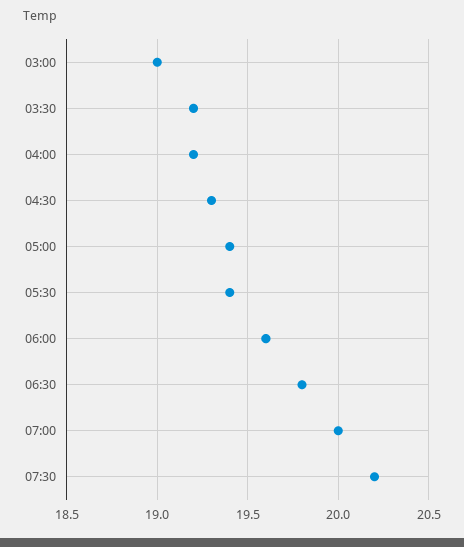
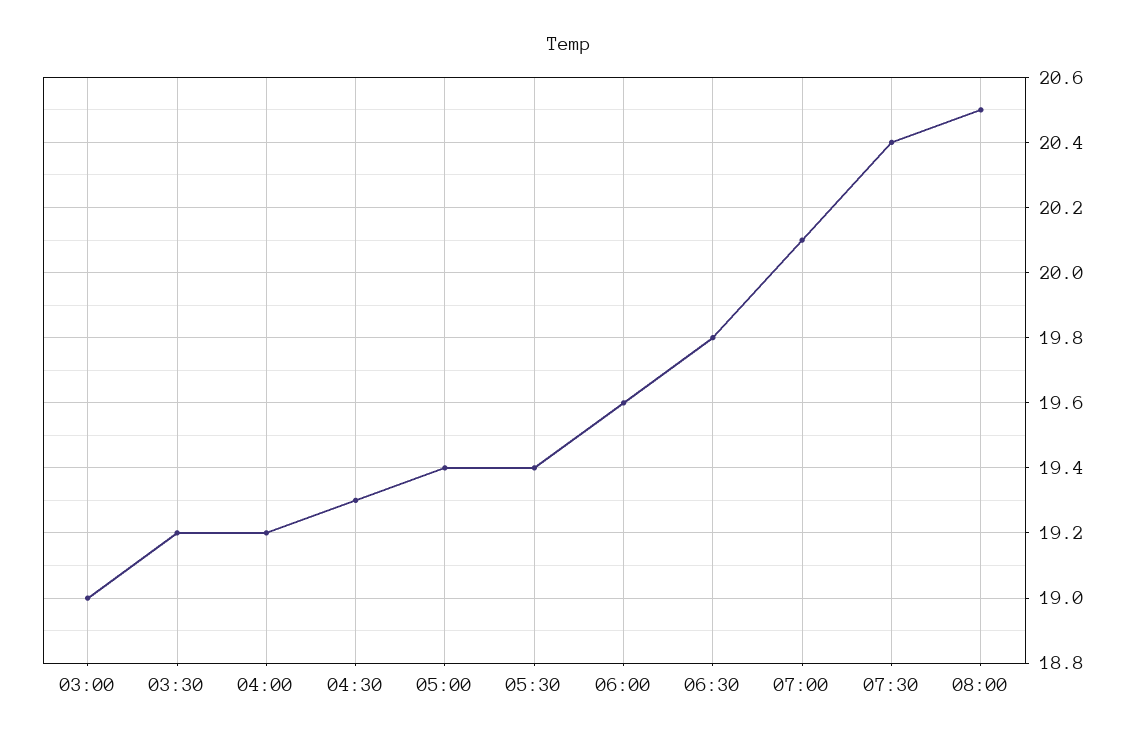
07:00: 20 -> 20.1
07:30: 20.2 -> 20.4
08:00: none -> 20.5

